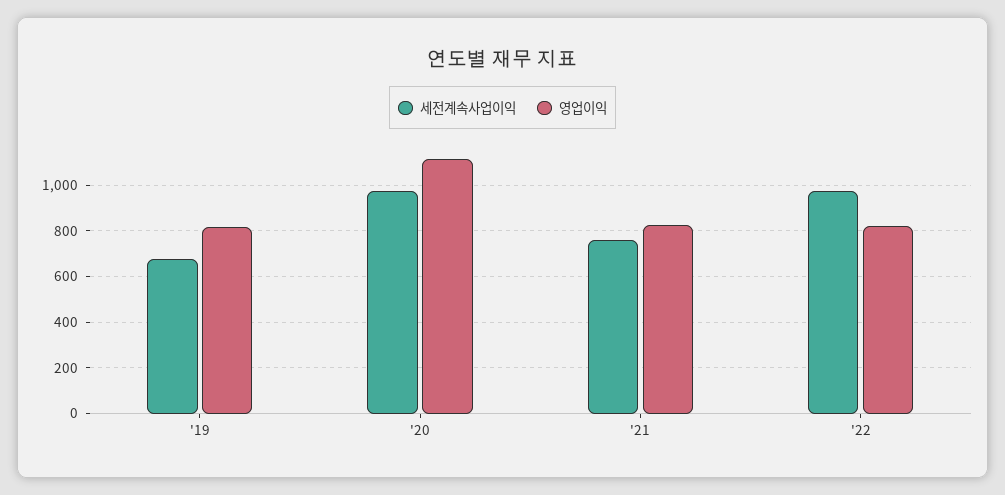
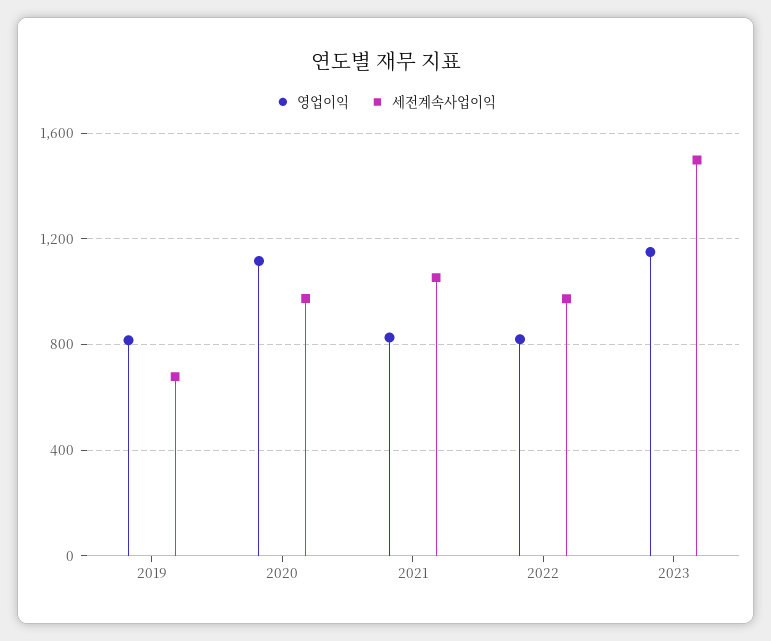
세전계속사업이익, '21: 750 -> 1050
영업이익, 2023: none -> 1150
세전계속사업이익, 2023: none -> 1500

